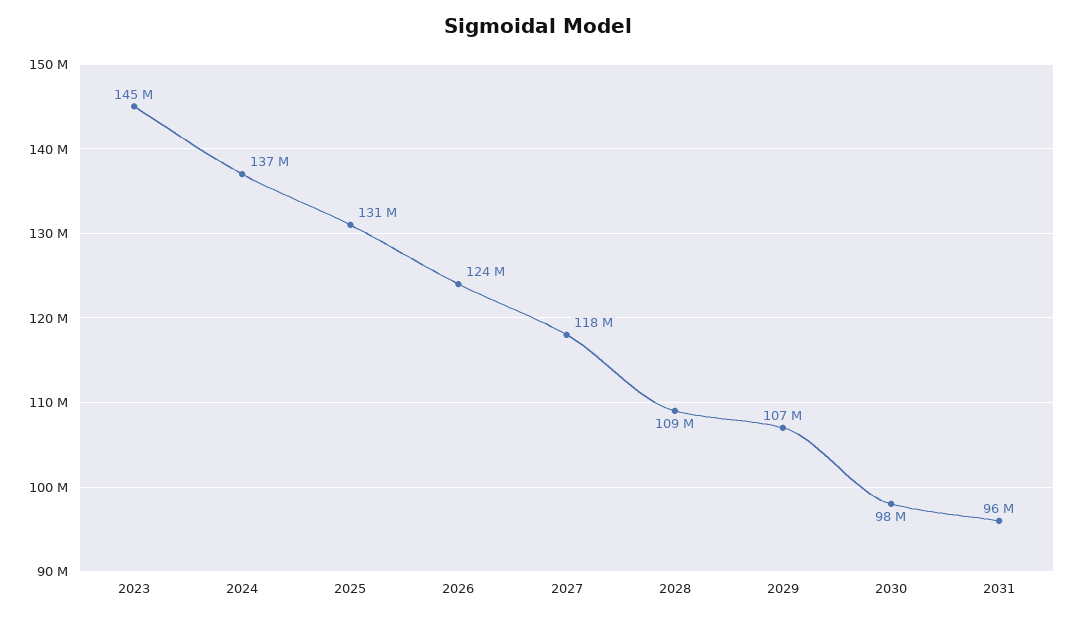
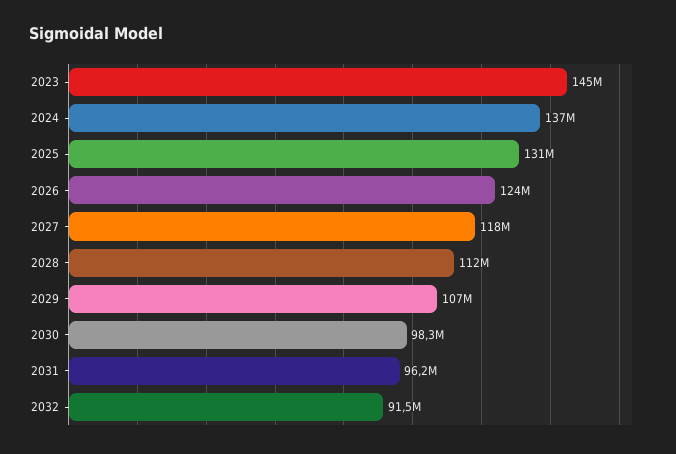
2028: 109000000 -> 112000000
2032: none -> 91500000

